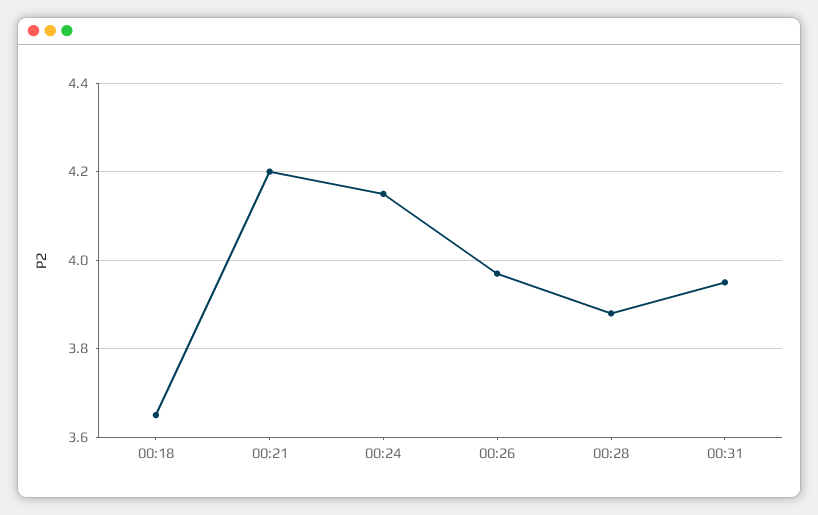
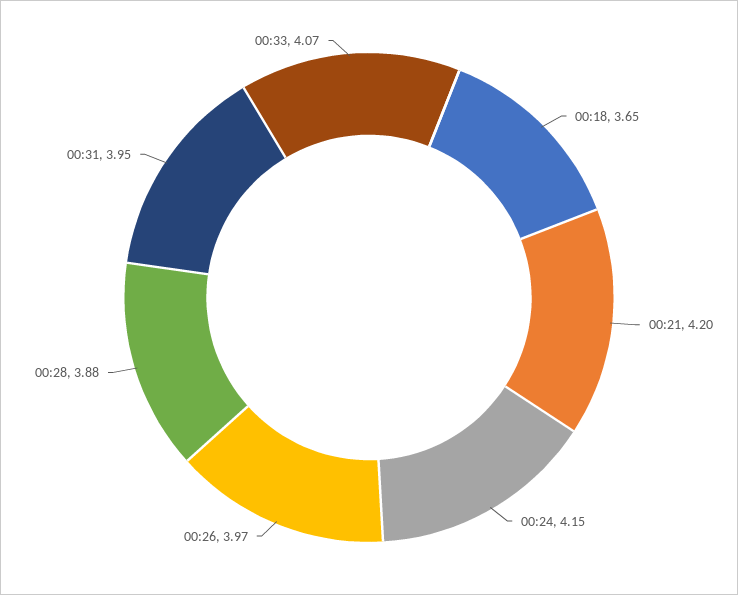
00:33: none -> 4.07

